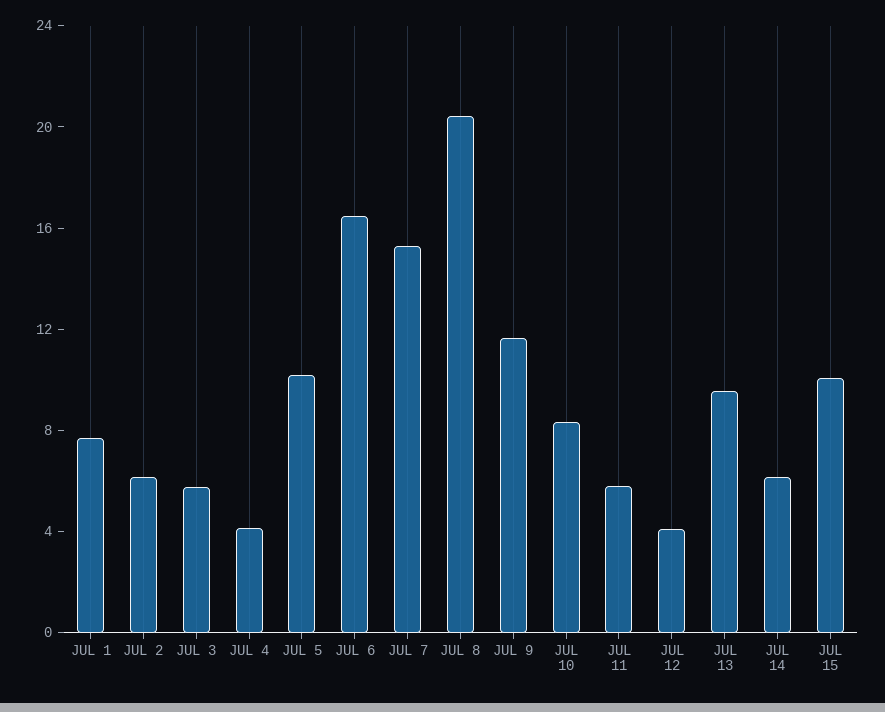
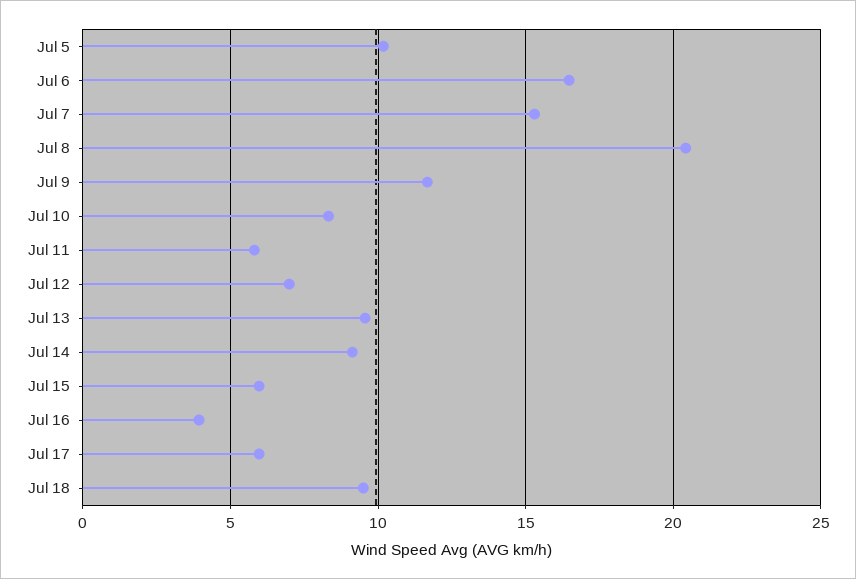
JUL 1: 8 -> none
JUL 2: 6 -> none
JUL 3: 6 -> none
JUL 4: 4 -> none
JUL 12: 4 -> 7
JUL 14: 6 -> 9
JUL 15: 10 -> 6
Jul 16: none -> 4
Jul 17: none -> 6
Jul 18: none -> 9.5

